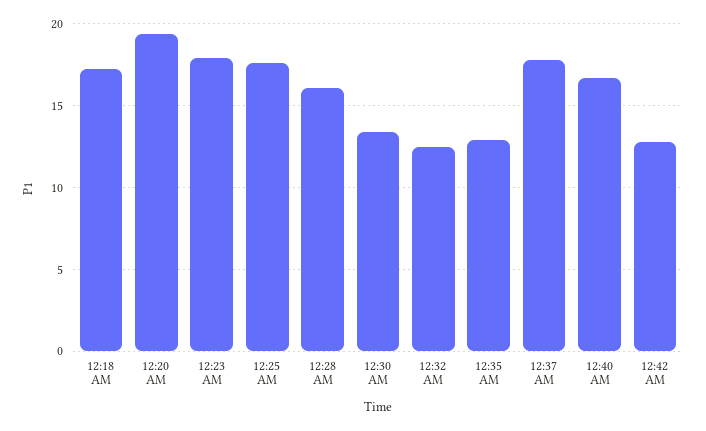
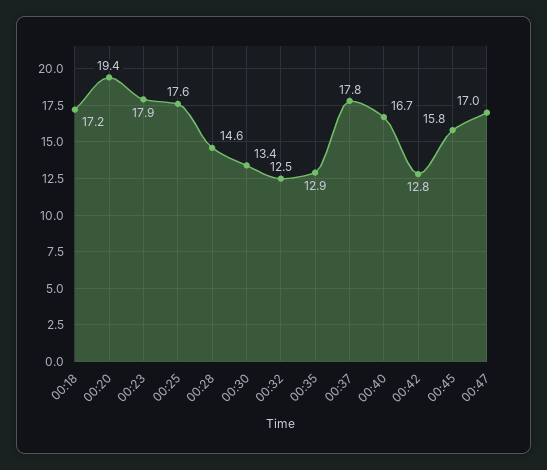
12:28 AM: 16 -> 14.6
00:45: none -> 15.8
00:47: none -> 17

